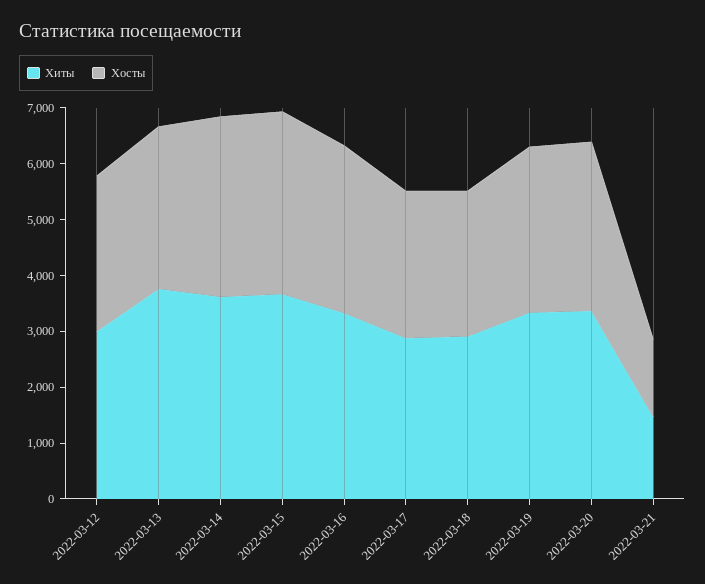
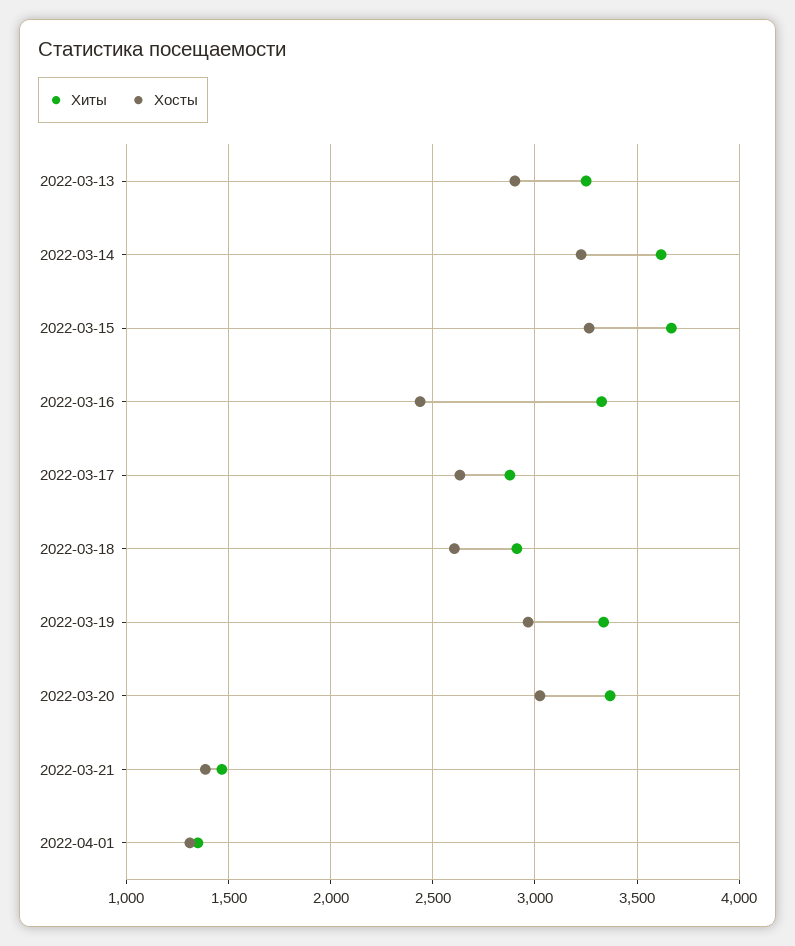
Хиты, 2022-03-12: 3000 -> none
Хосты, 2022-03-12: 2800 -> none
Хиты, 2022-03-13: 3800 -> 3250
Хосты, 2022-03-16: 3000 -> 2450
Хиты, 2022-04-01: none -> 1350
Хосты, 2022-04-01: none -> 1300

